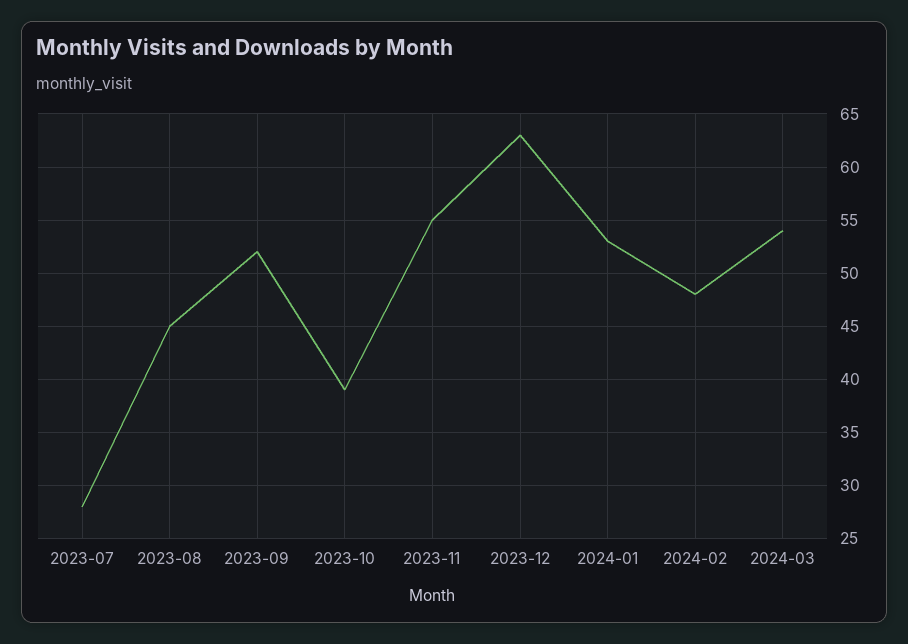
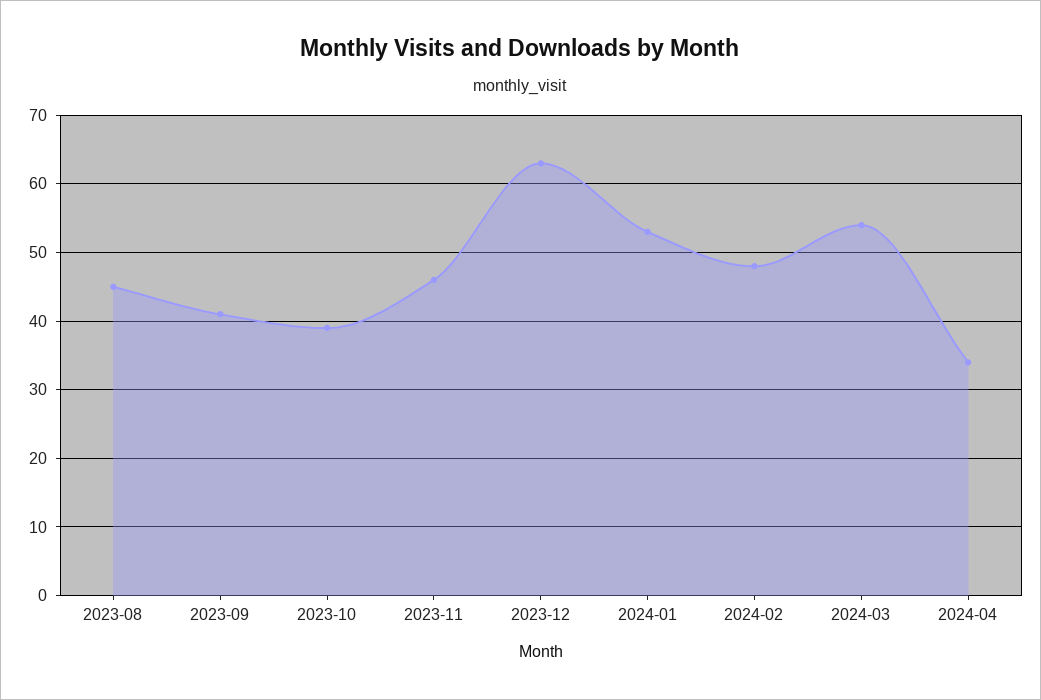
2023-07: 28 -> none
2023-09: 52 -> 41
2023-11: 55 -> 46
2024-04: none -> 34

